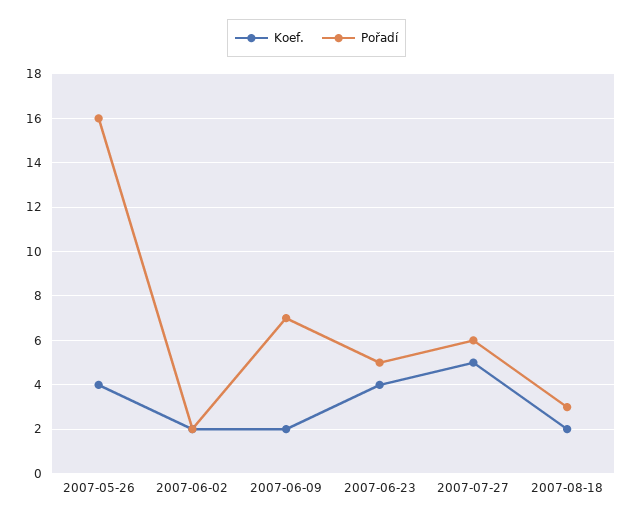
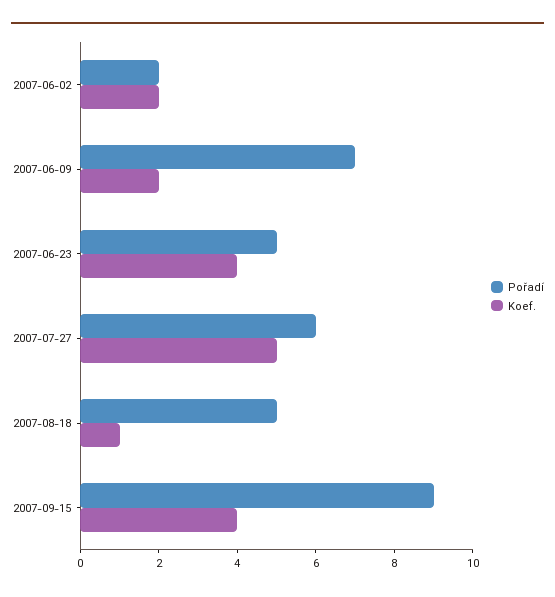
Koef., 2007-05-26: 4 -> none
Pořadí, 2007-05-26: 16 -> none
Koef., 2007-08-18: 2 -> 1
Pořadí, 2007-08-18: 3 -> 5
Pořadí, 2007-09-15: none -> 9
Koef., 2007-09-15: none -> 4

